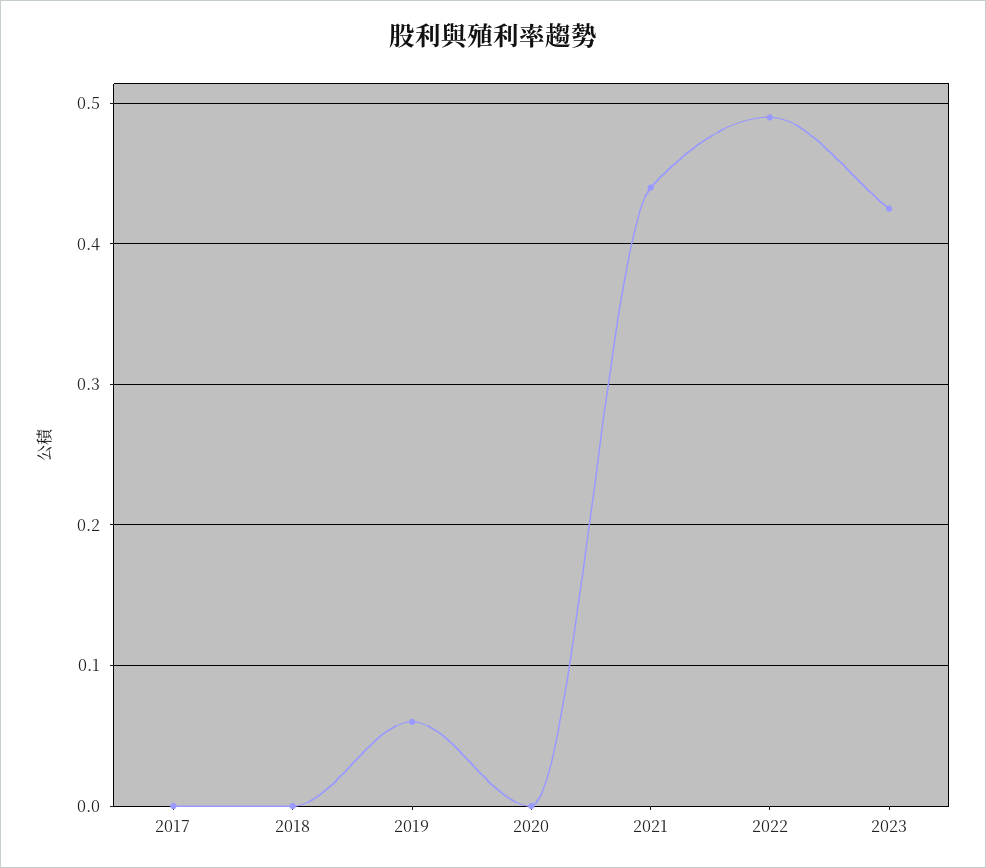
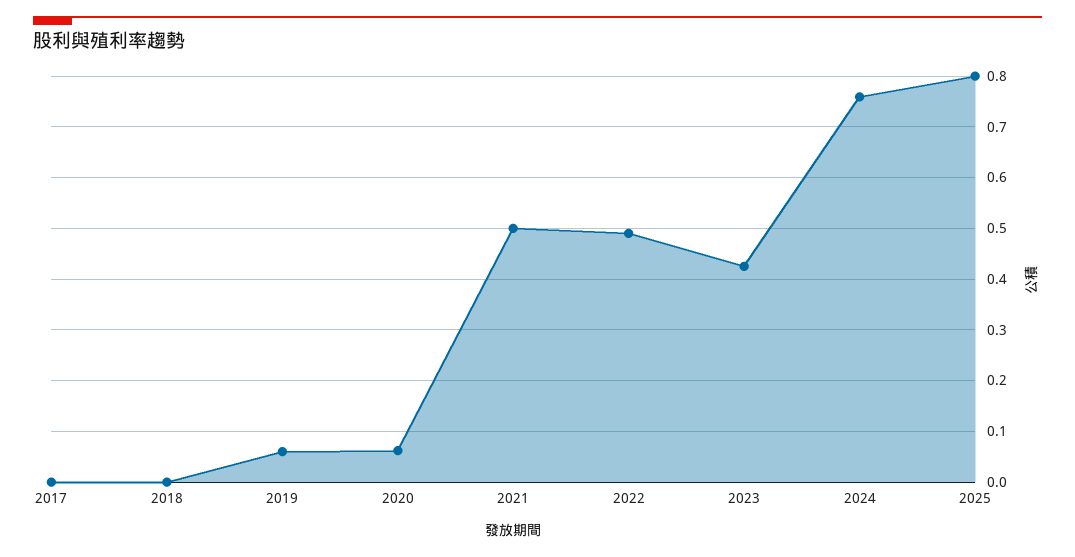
2020: 0 -> 0.06
2021: 0.44 -> 0.5
2024: none -> 0.76
2025: none -> 0.8

